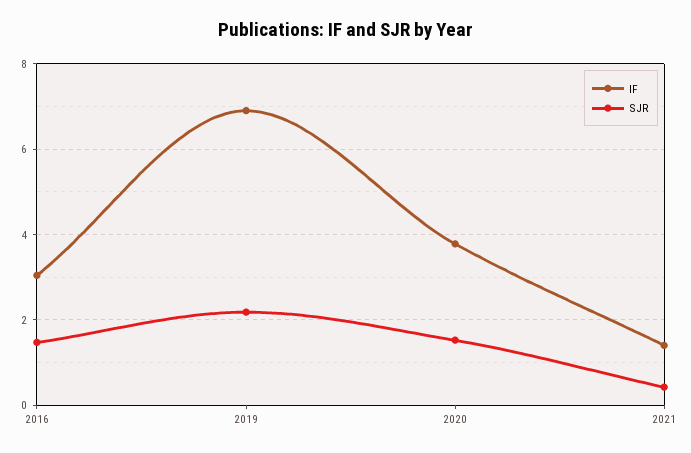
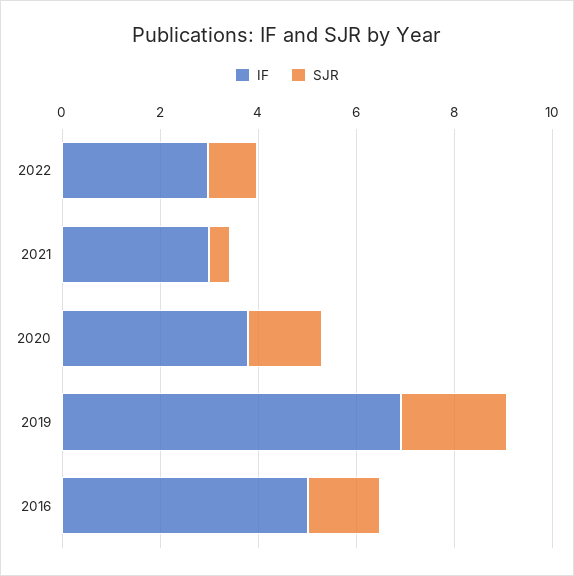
IF, 2016: 3 -> 5
IF, 2021: 1.4 -> 3
IF, 2022: none -> 3
SJR, 2022: none -> 1

